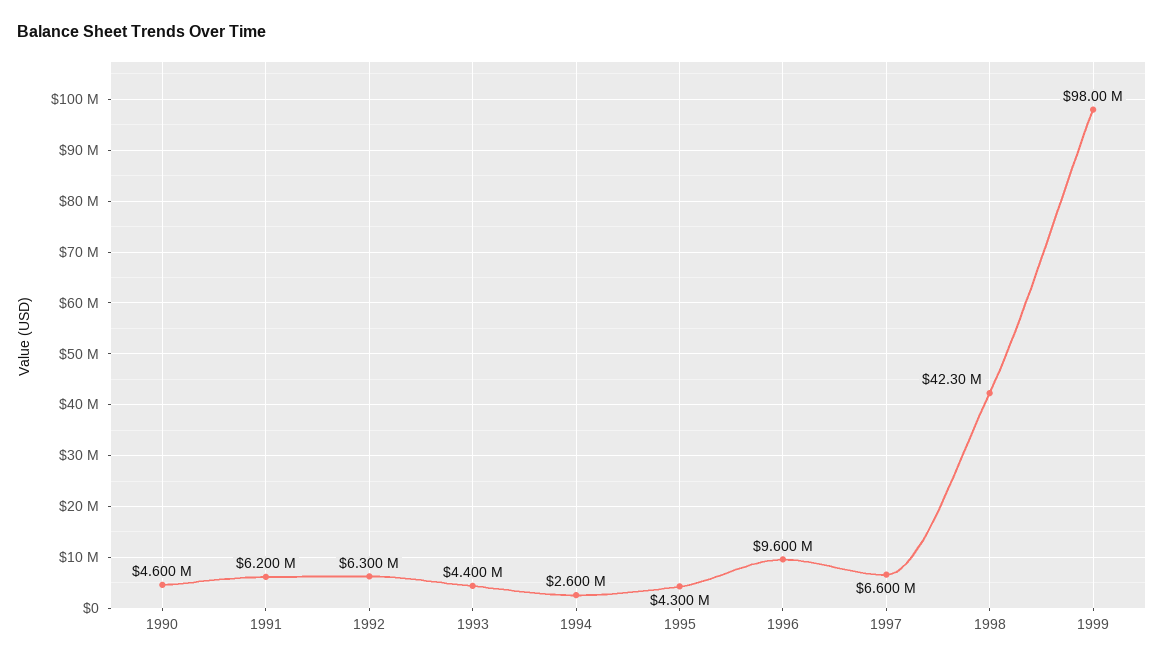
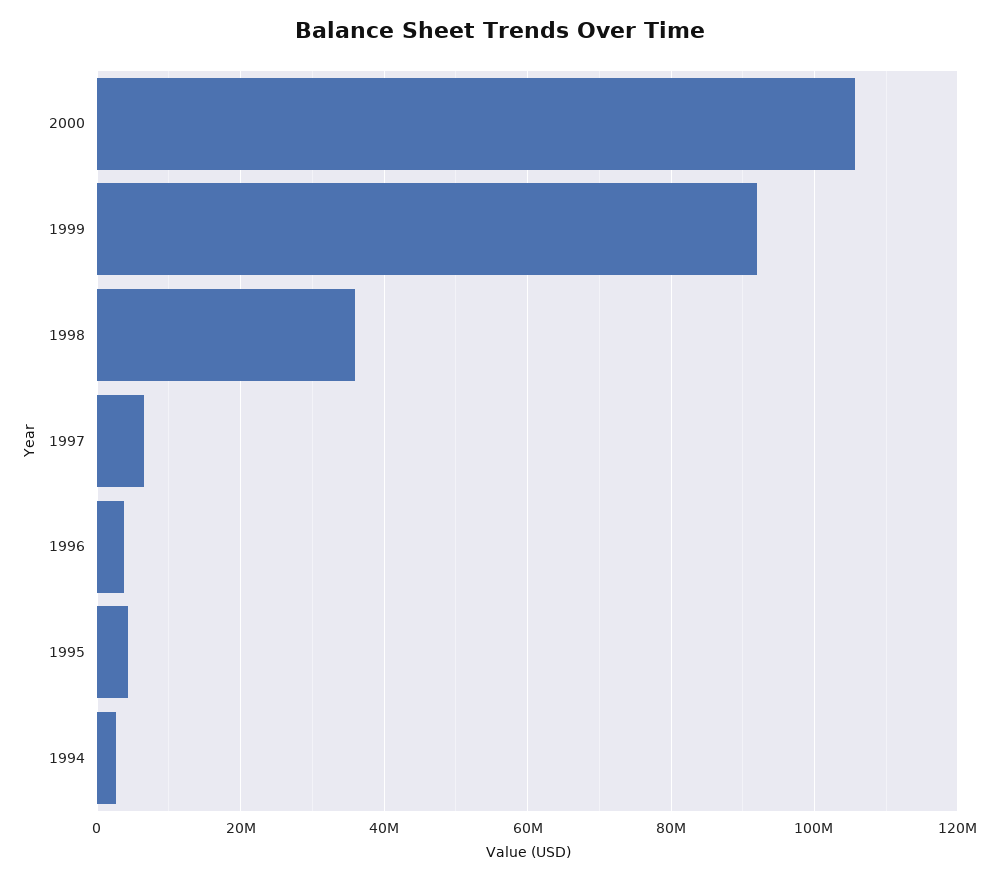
1990: 4600000 -> none
1991: 6200000 -> none
1992: 6300000 -> none
1993: 4400000 -> none
1996: 9600000 -> 4000000
1998: 42300000 -> 36000000
1999: 98000000 -> 92000000
2000: none -> 106000000

